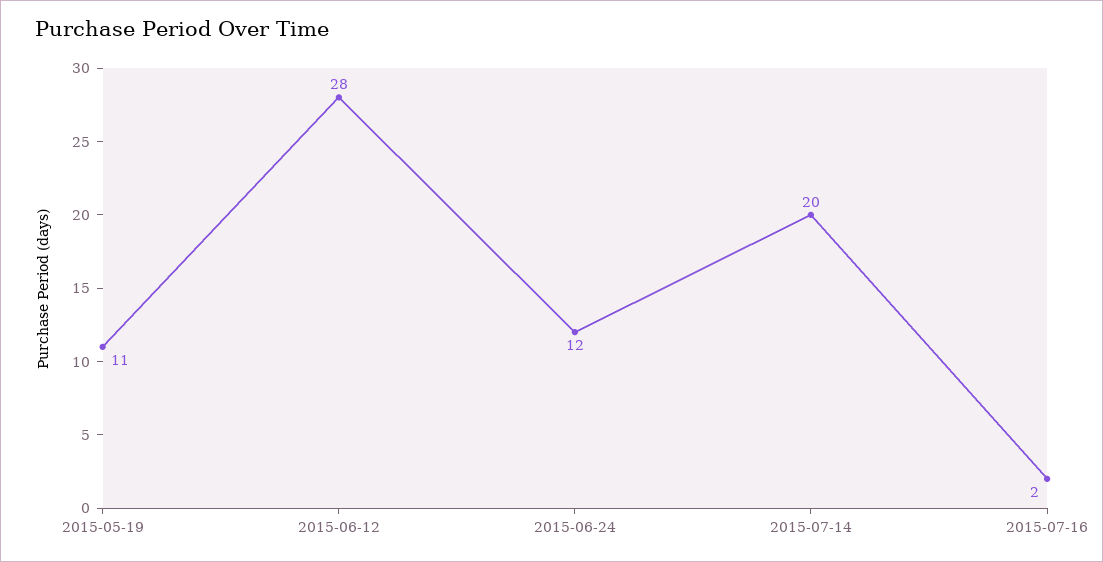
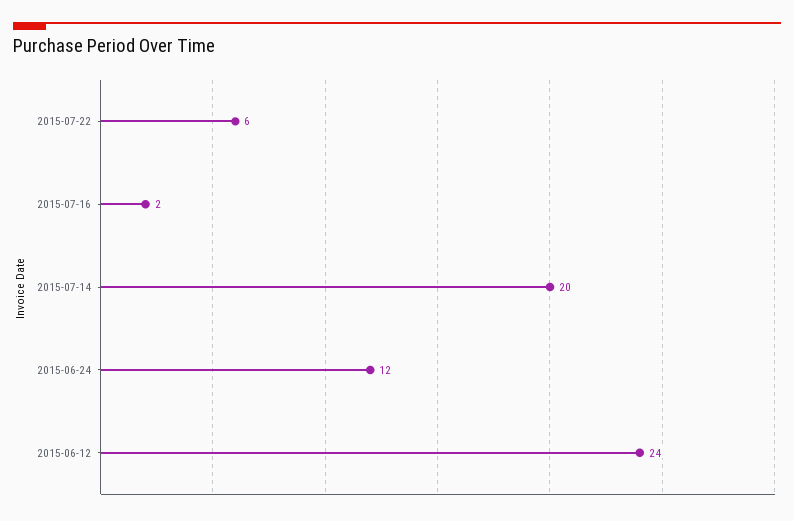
2015-05-19: 11 -> none
2015-06-12: 28 -> 24
2015-07-22: none -> 6

